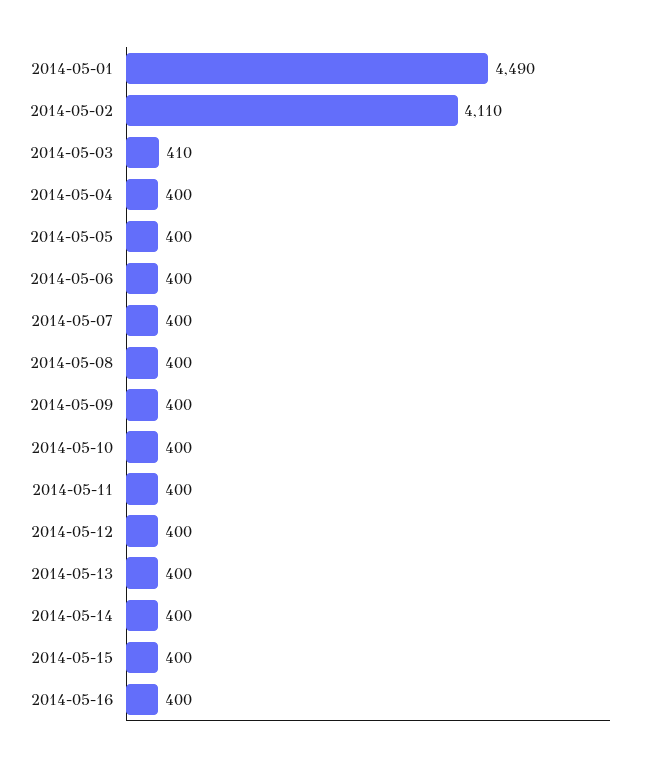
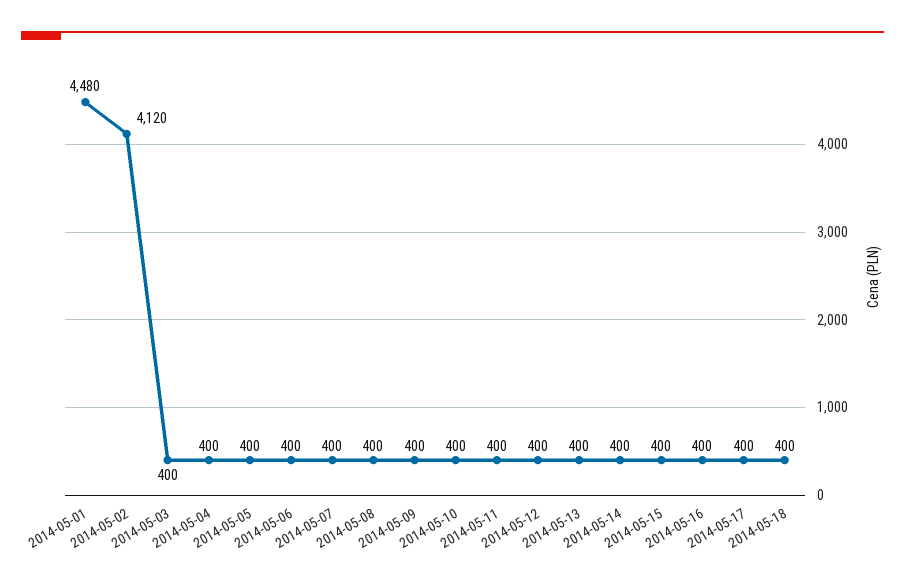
2014-05-01: 4490 -> 4480
2014-05-02: 4110 -> 4120
2014-05-03: 410 -> 400
2014-05-17: none -> 400
2014-05-18: none -> 400

